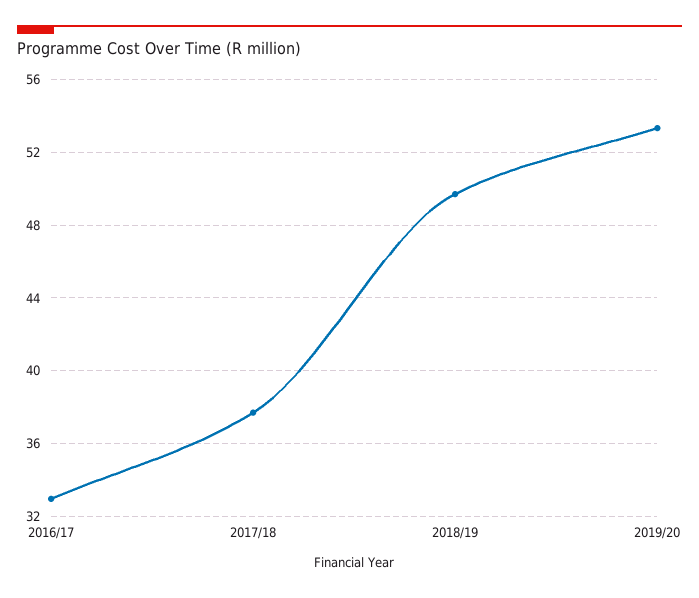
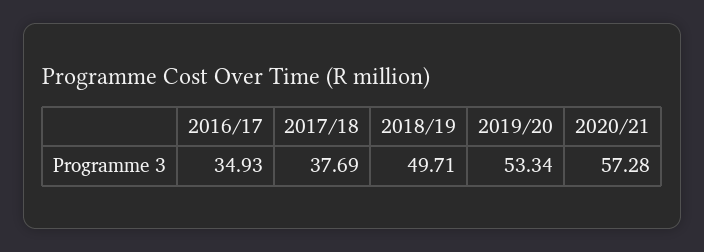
2016/17: 33 -> 34.93
2020/21: none -> 57.28

